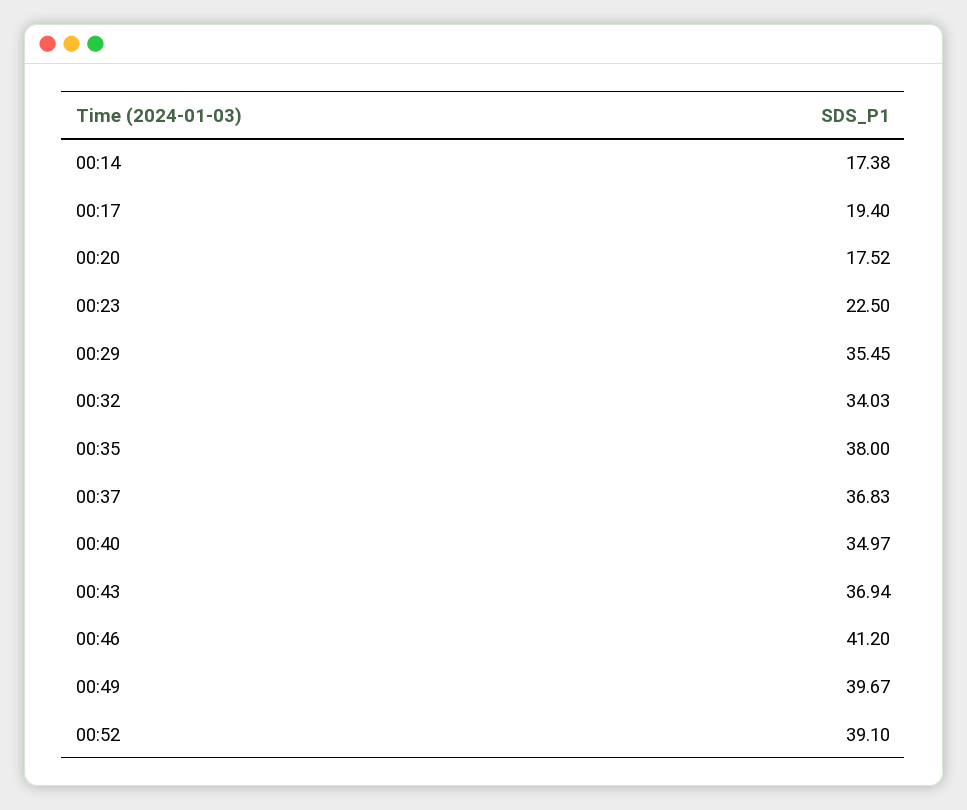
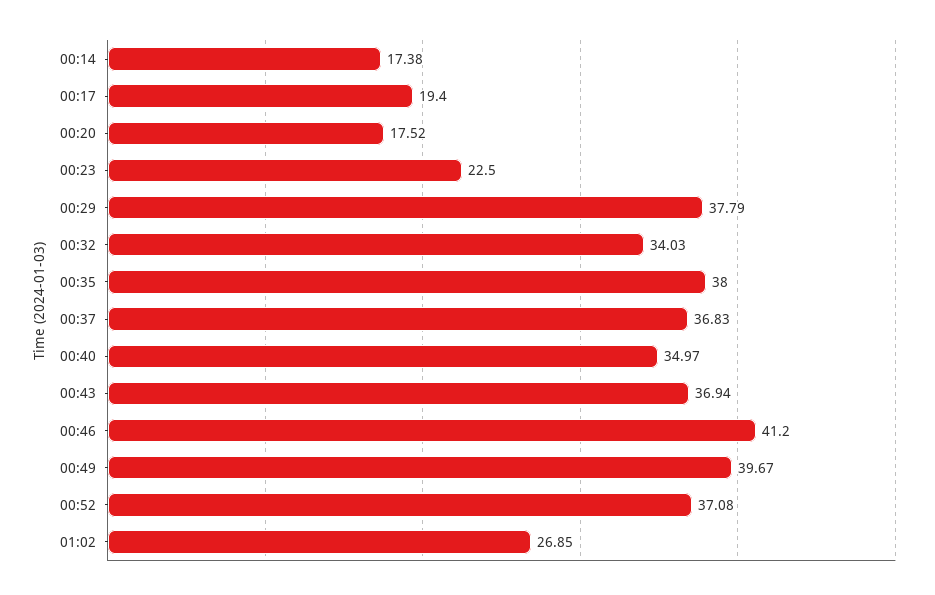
00:29: 35.45 -> 37.79
00:52: 39.1 -> 37.08
01:02: none -> 26.85

